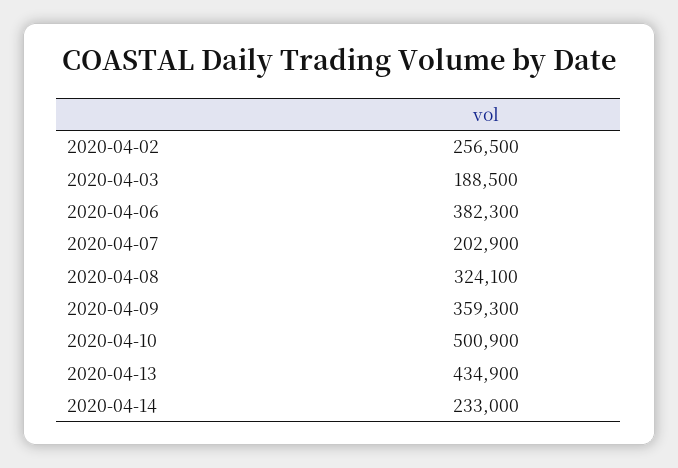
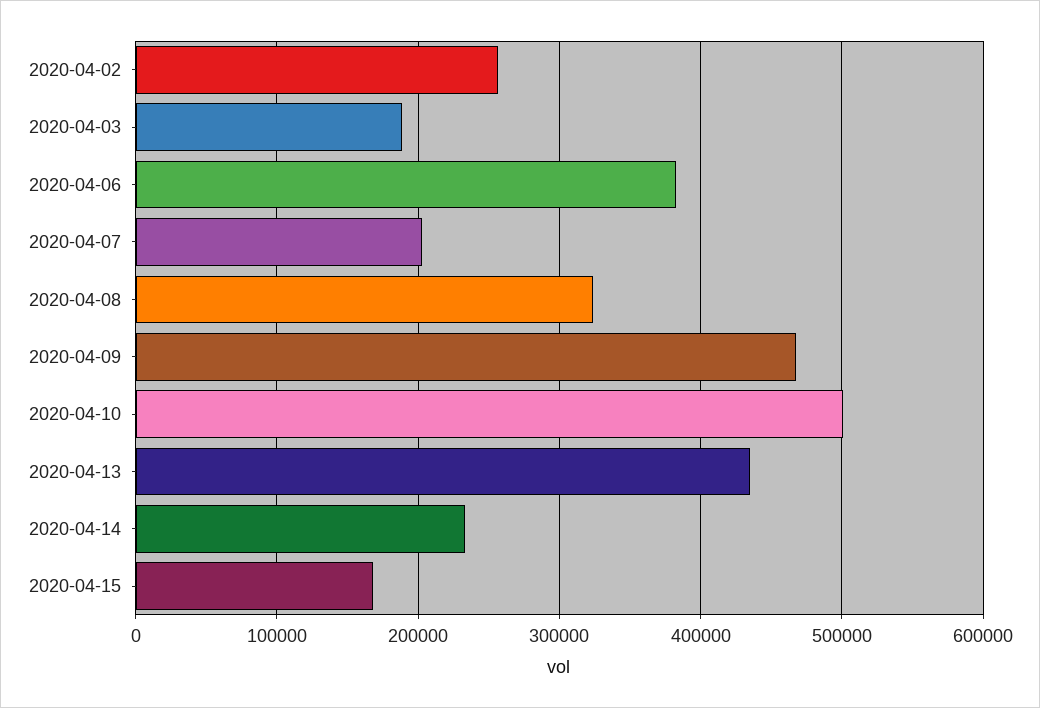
2020-04-09: 359300 -> 470000
2020-04-15: none -> 170000

